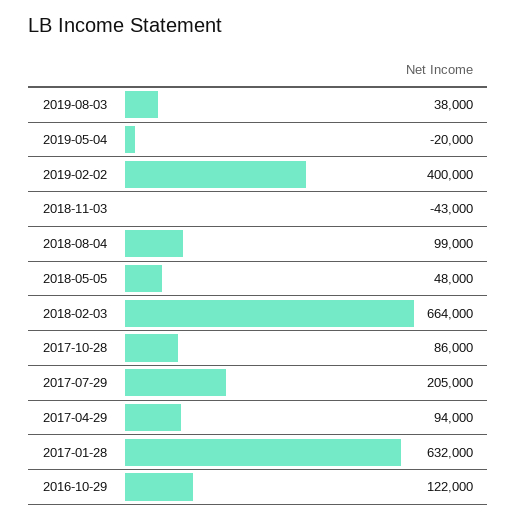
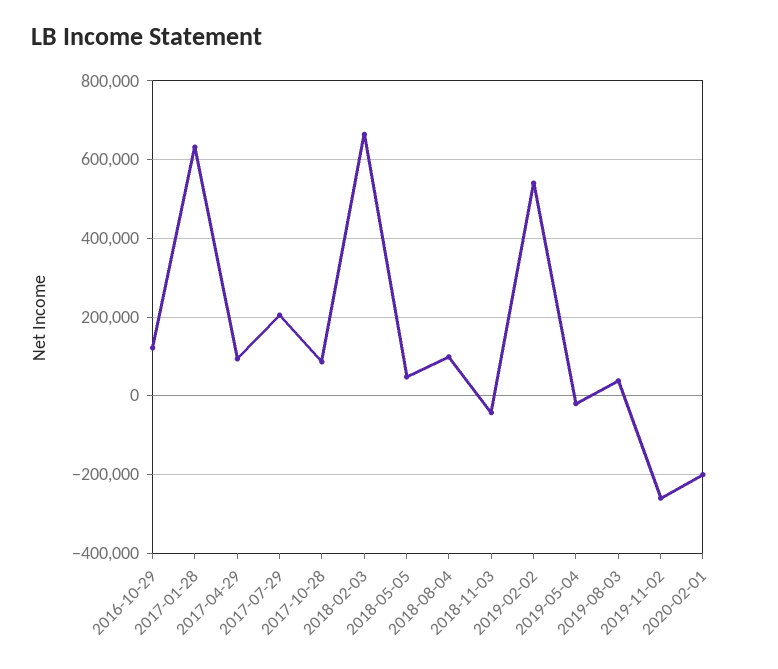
2019-02-02: 400000 -> 540000
2019-11-02: none -> -260000
2020-02-01: none -> -200000

